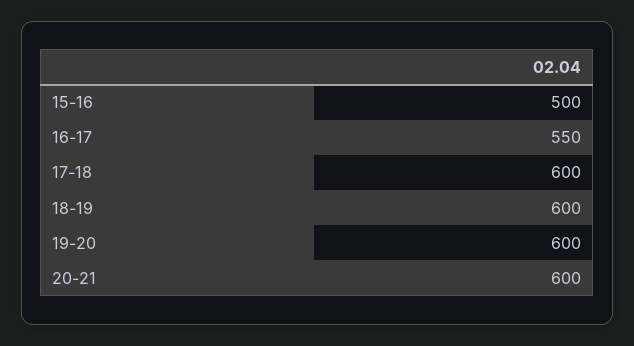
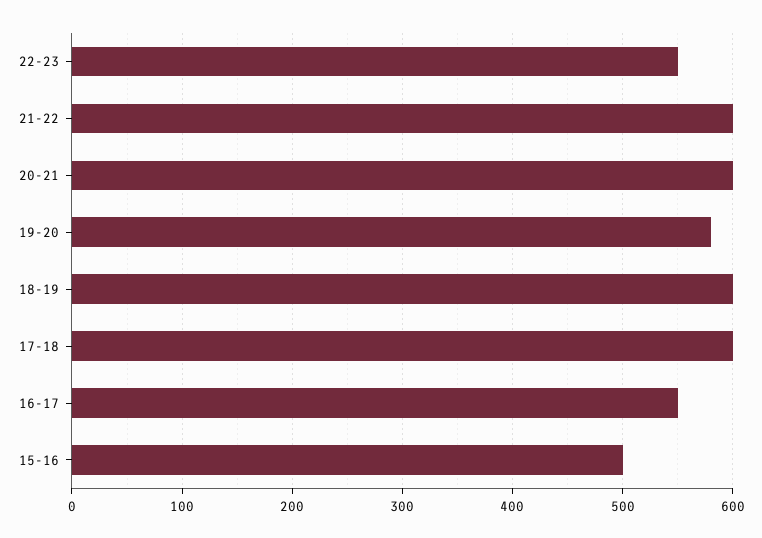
19-20: 600 -> 580
22-23: none -> 550
21-22: none -> 600

